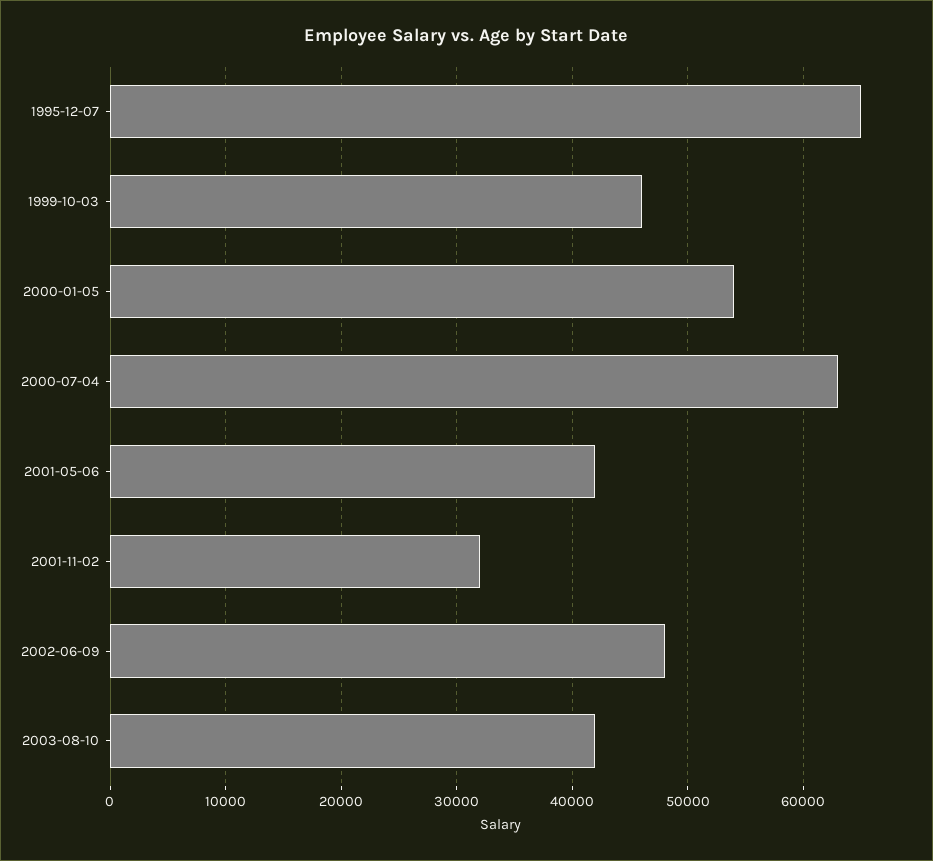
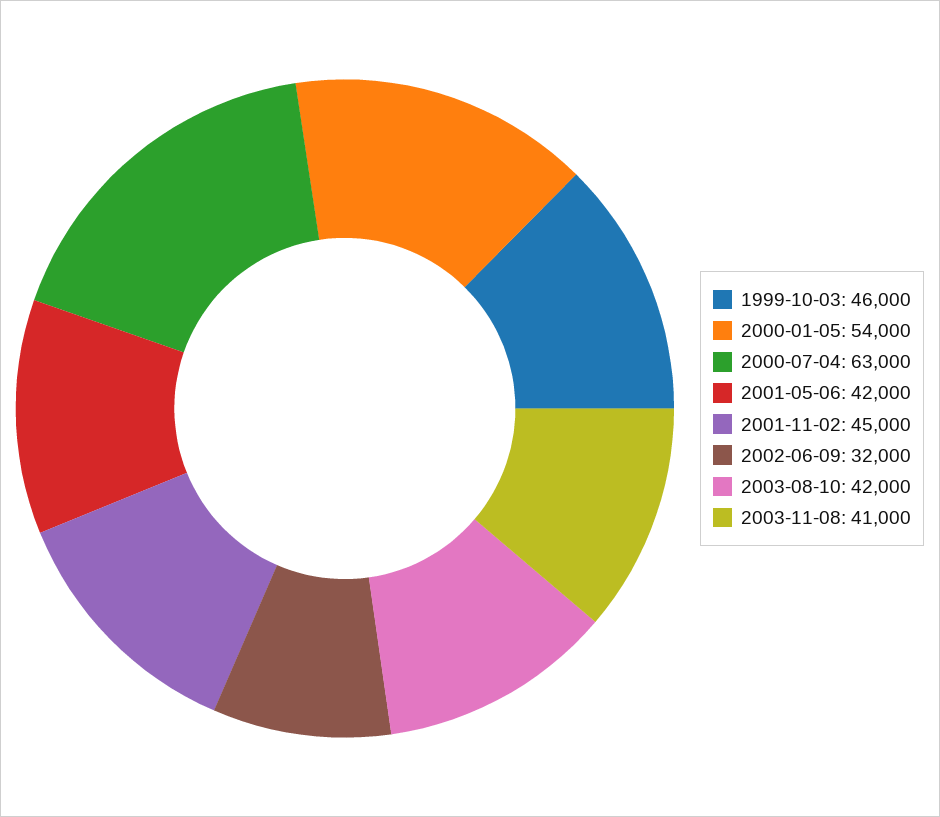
1995-12-07: 65000 -> none
2001-11-02: 32000 -> 45000
2002-06-09: 48000 -> 32000
2003-11-08: none -> 41000

